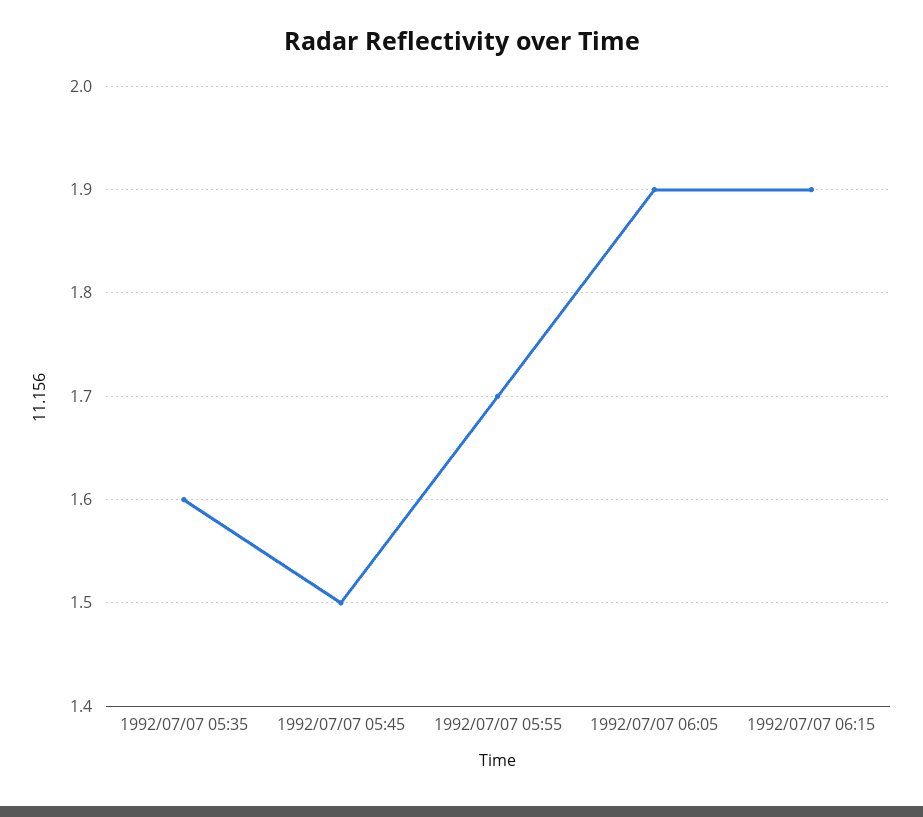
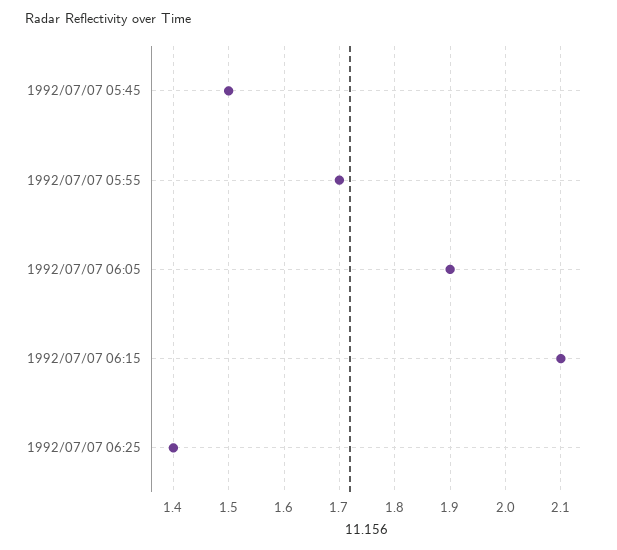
1992/07/07 05:35: 1.6 -> none
1992/07/07 06:15: 1.9 -> 2.1
1992/07/07 06:25: none -> 1.4

